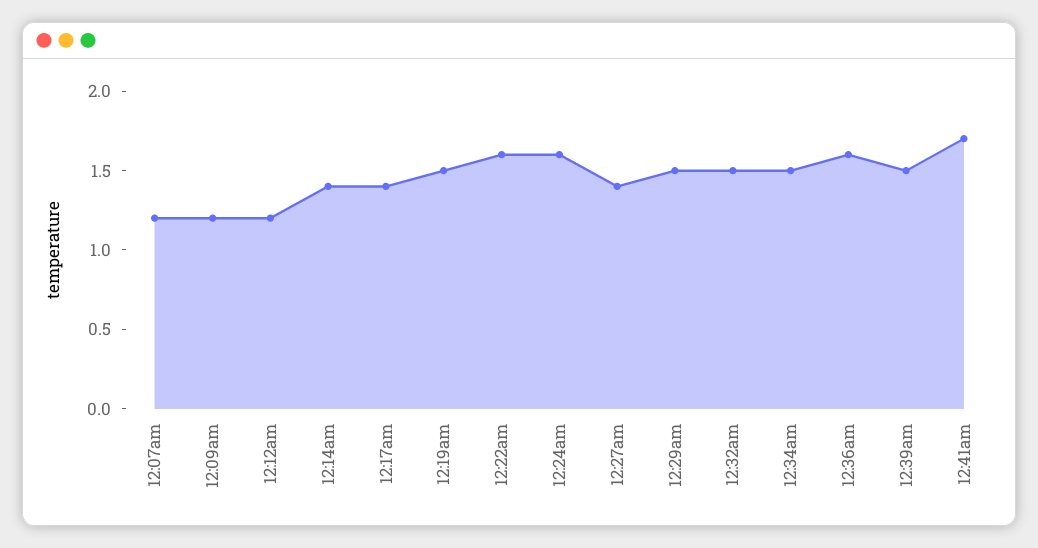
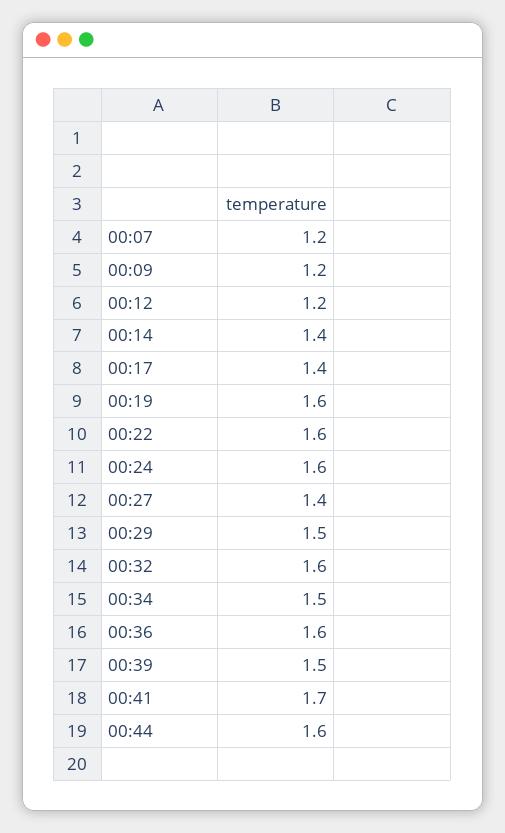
12:19am: 1.5 -> 1.6
12:32am: 1.5 -> 1.6
00:44: none -> 1.6

